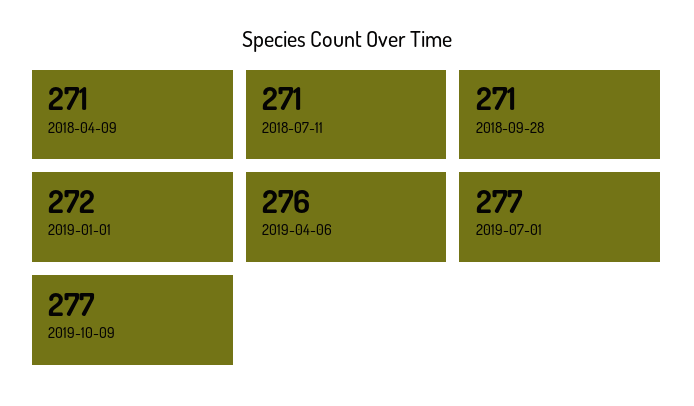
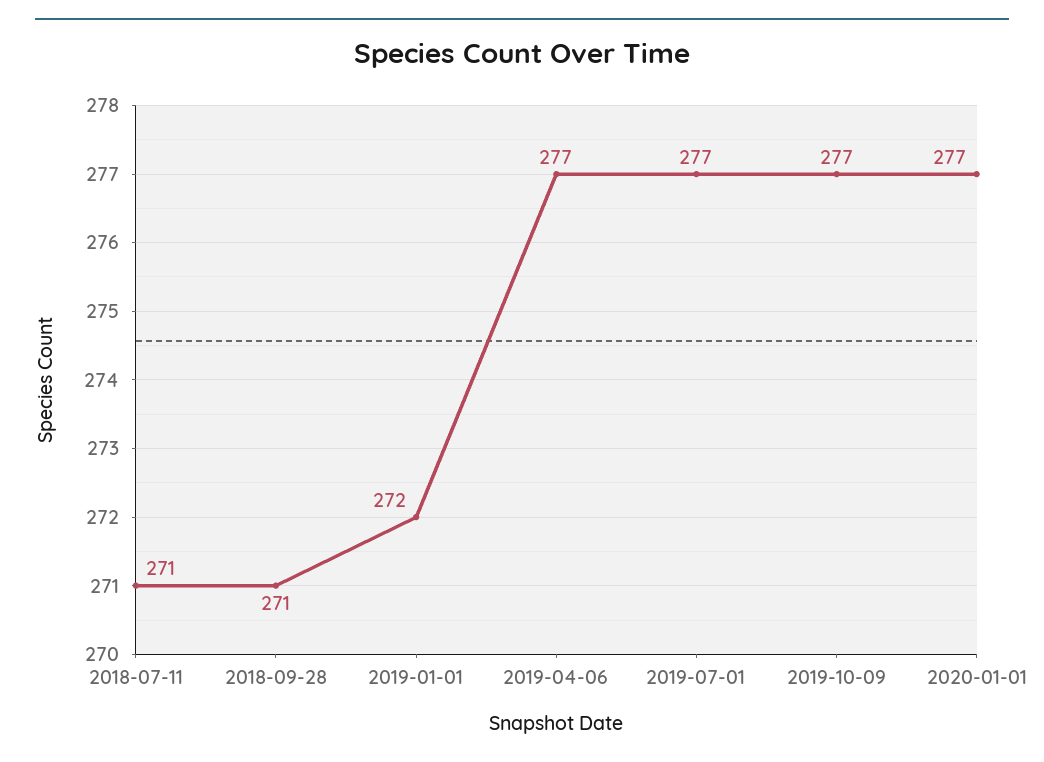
2018-04-09: 271 -> none
2019-04-06: 276 -> 277
2020-01-01: none -> 277

